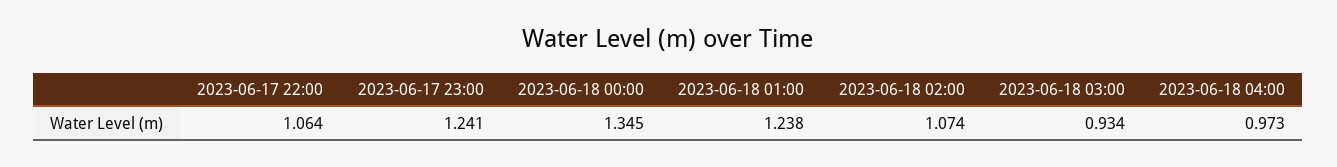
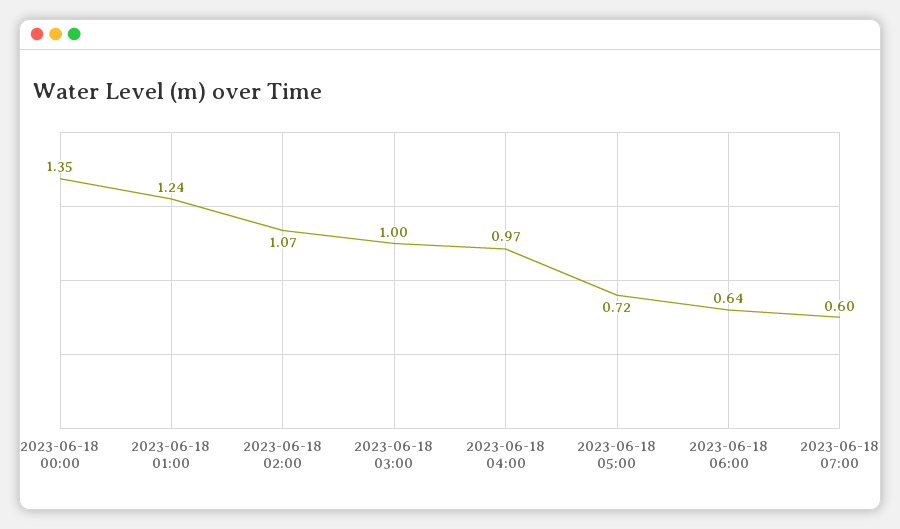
2023-06-17 22:00: 1.064 -> none
2023-06-17 23:00: 1.241 -> none
2023-06-18 03:00: 0.934 -> 1
2023-06-18 05:00: none -> 0.72
2023-06-18 06:00: none -> 0.64
2023-06-18 07:00: none -> 0.6

